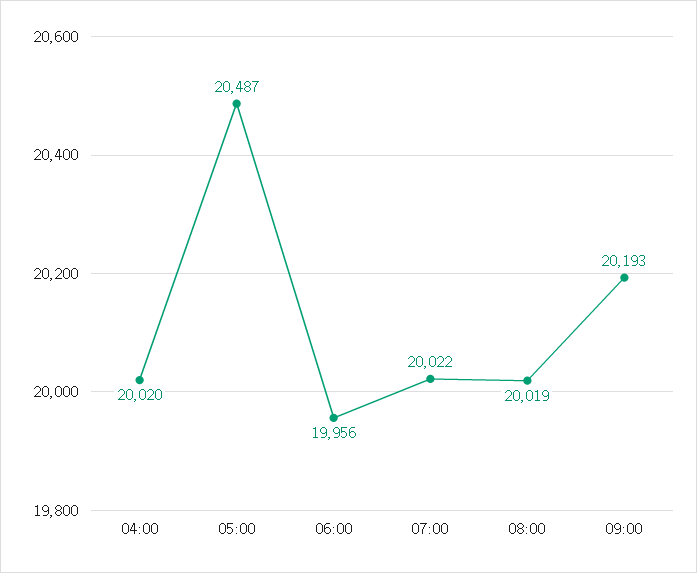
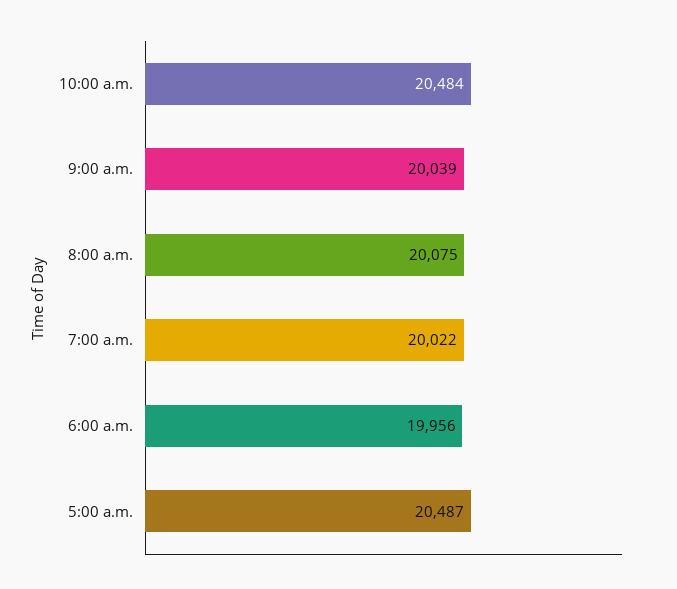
04:00: 20020 -> none
08:00: 20019 -> 20075
09:00: 20193 -> 20039
10:00 a.m.: none -> 20484

